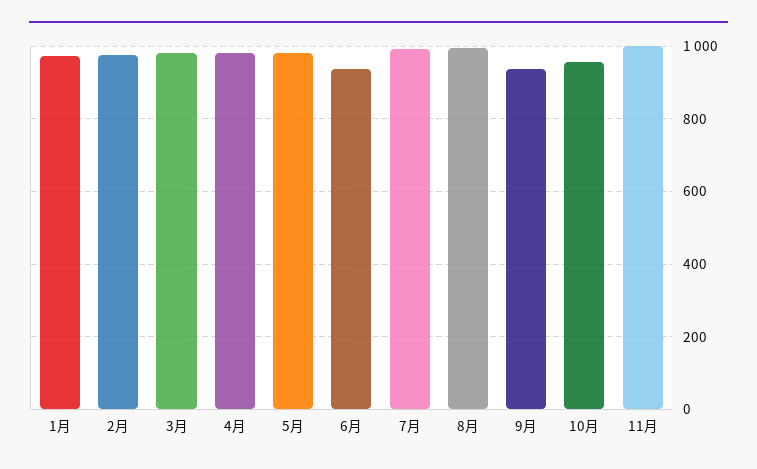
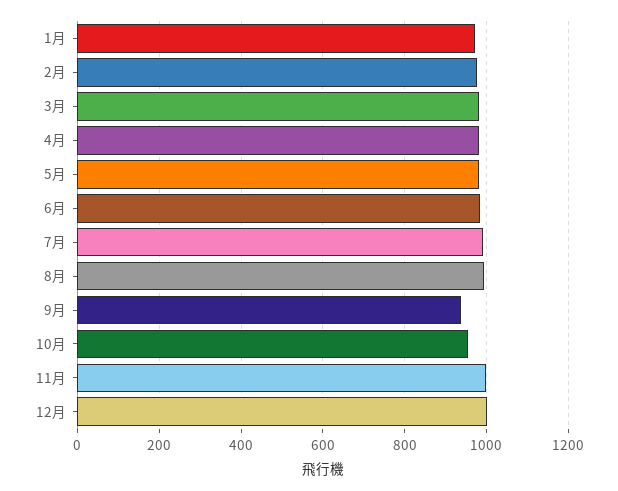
6月: 940 -> 980
12月: none -> 1000

